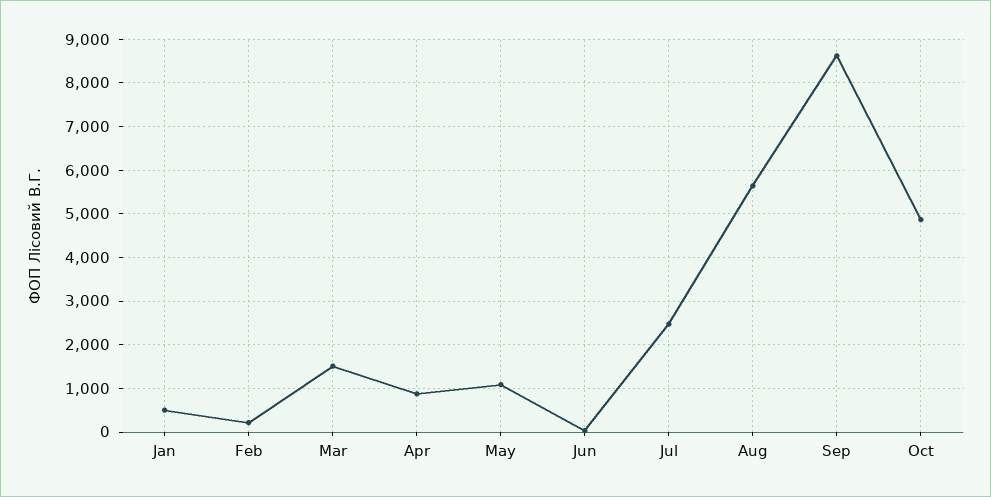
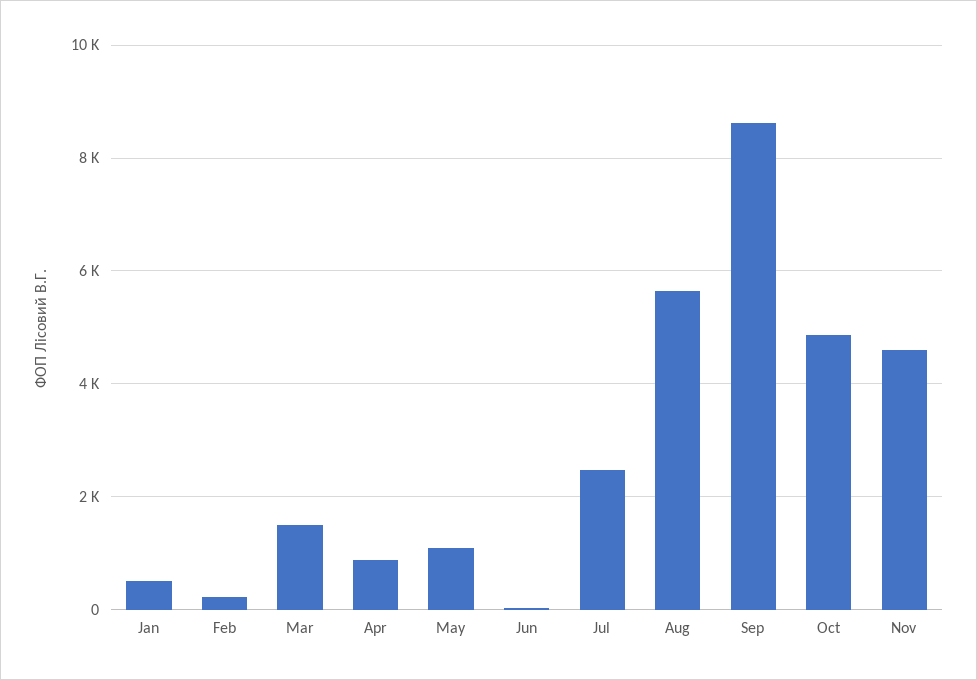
Nov: none -> 4600

